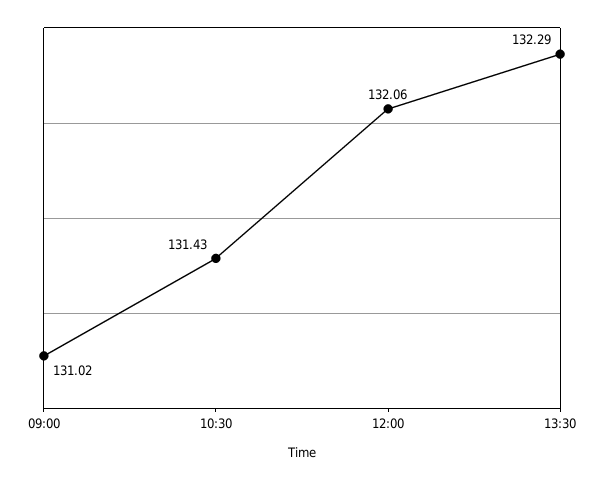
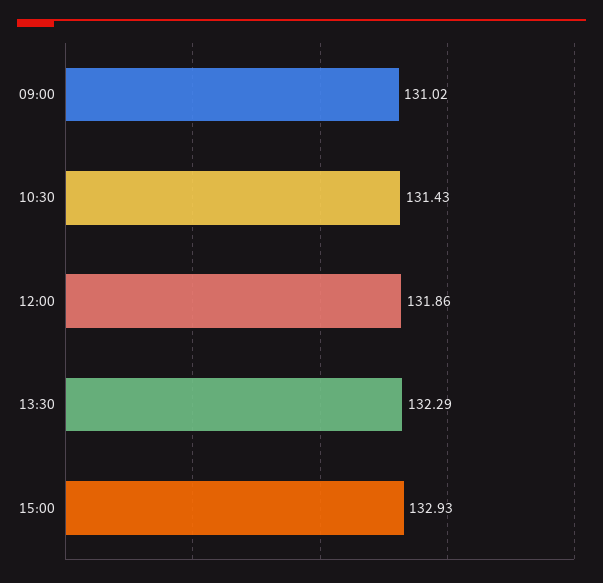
12:00: 132.06 -> 131.86
15:00: none -> 132.93

